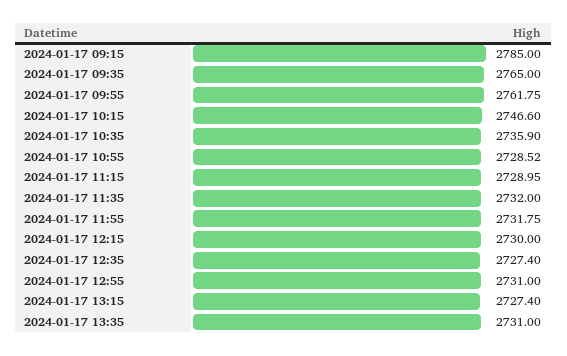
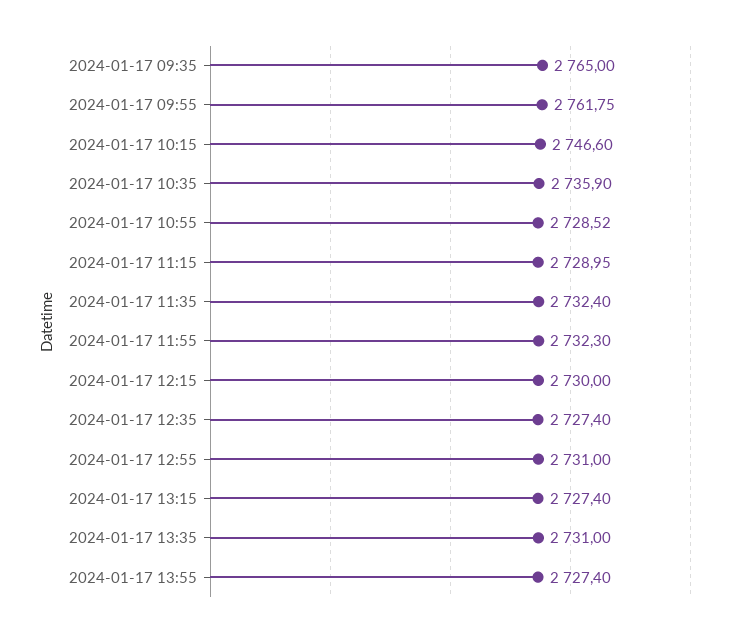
2024-01-17 09:15: 2785 -> none
2024-01-17 11:35: 2732 -> 2732.4
2024-01-17 11:55: 2731.75 -> 2732.3
2024-01-17 13:55: none -> 2727.4

